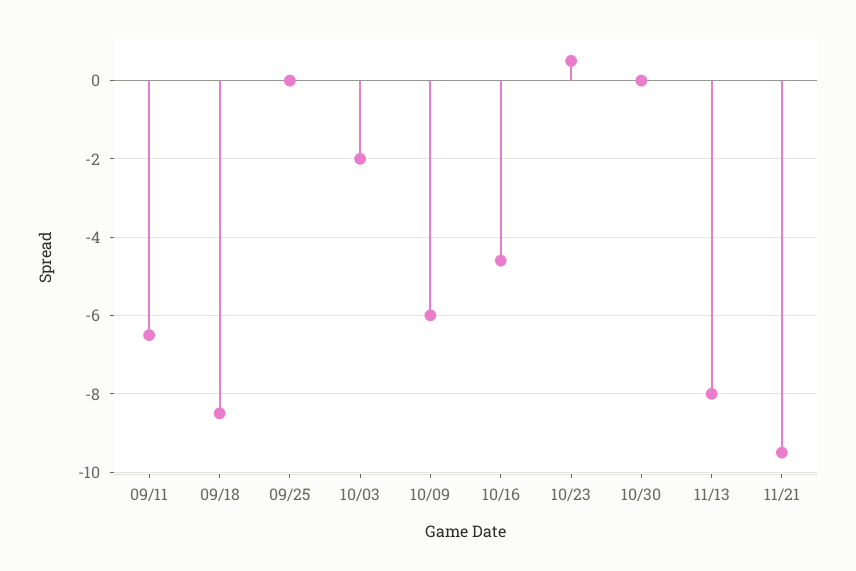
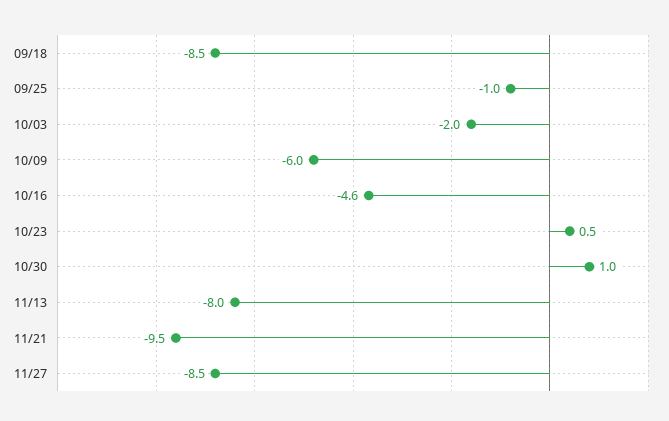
09/11: -6.5 -> none
09/25: 0 -> -1
10/30: 0 -> 1
11/27: none -> -8.5

